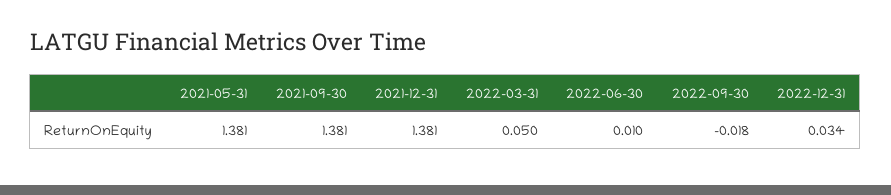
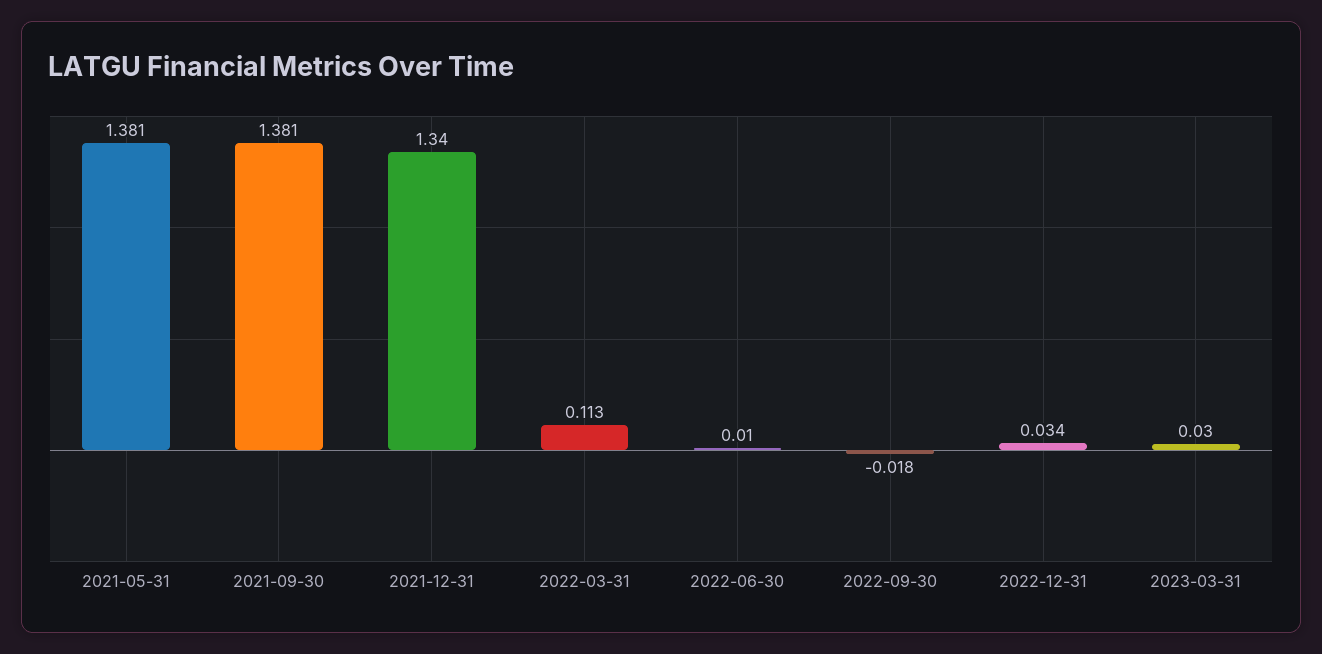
2021-12-31: 1.381 -> 1.34
2022-03-31: 0.05 -> 0.113
2023-03-31: none -> 0.03

